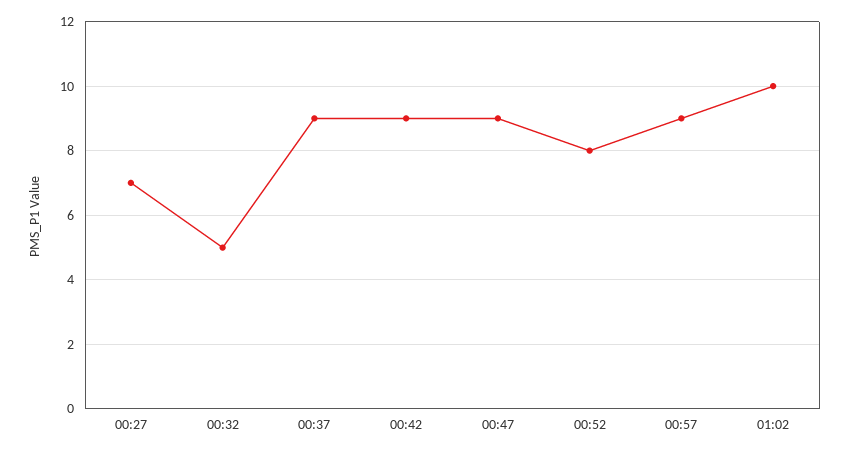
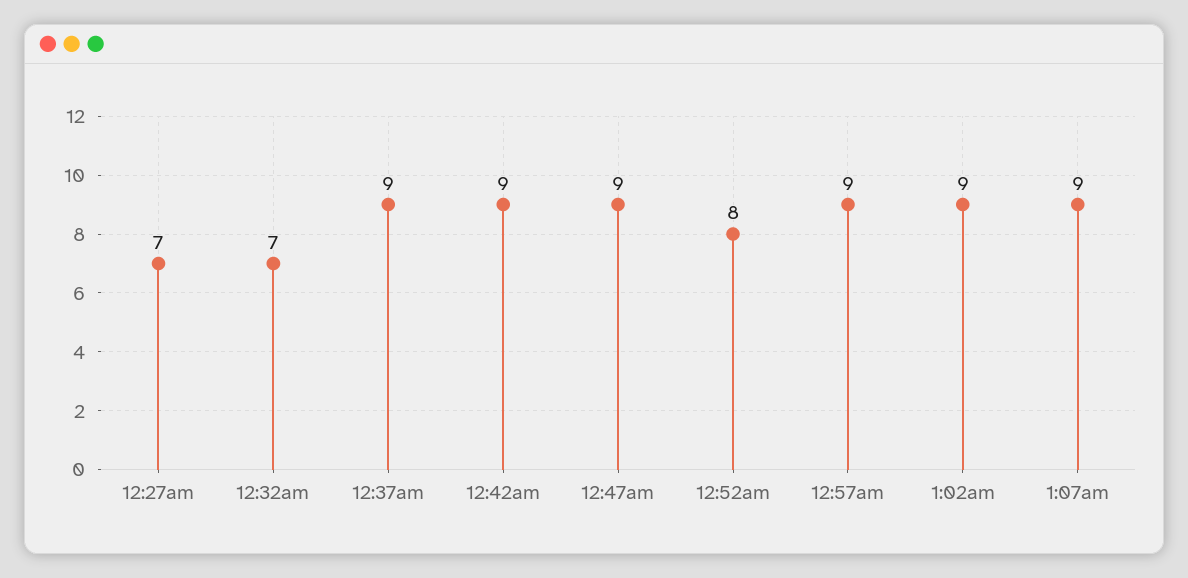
00:32: 5 -> 7
01:02: 10 -> 9
1:07am: none -> 9

